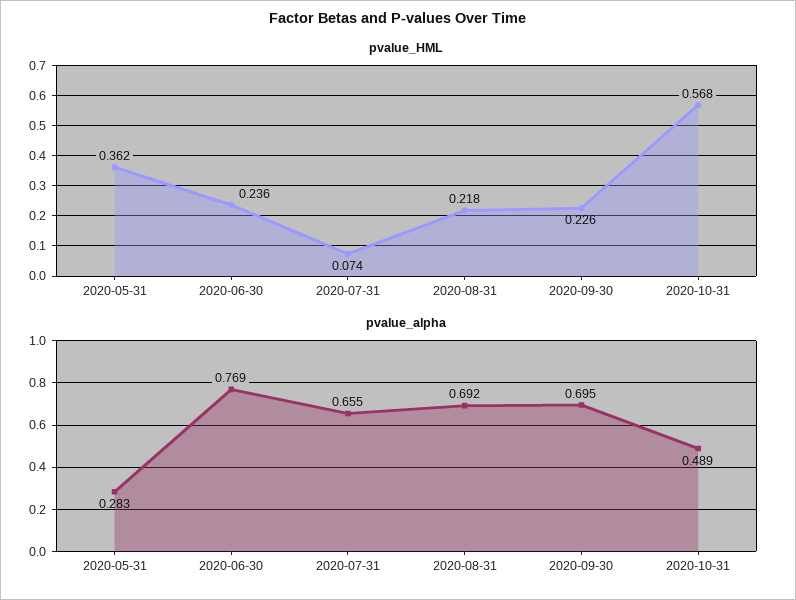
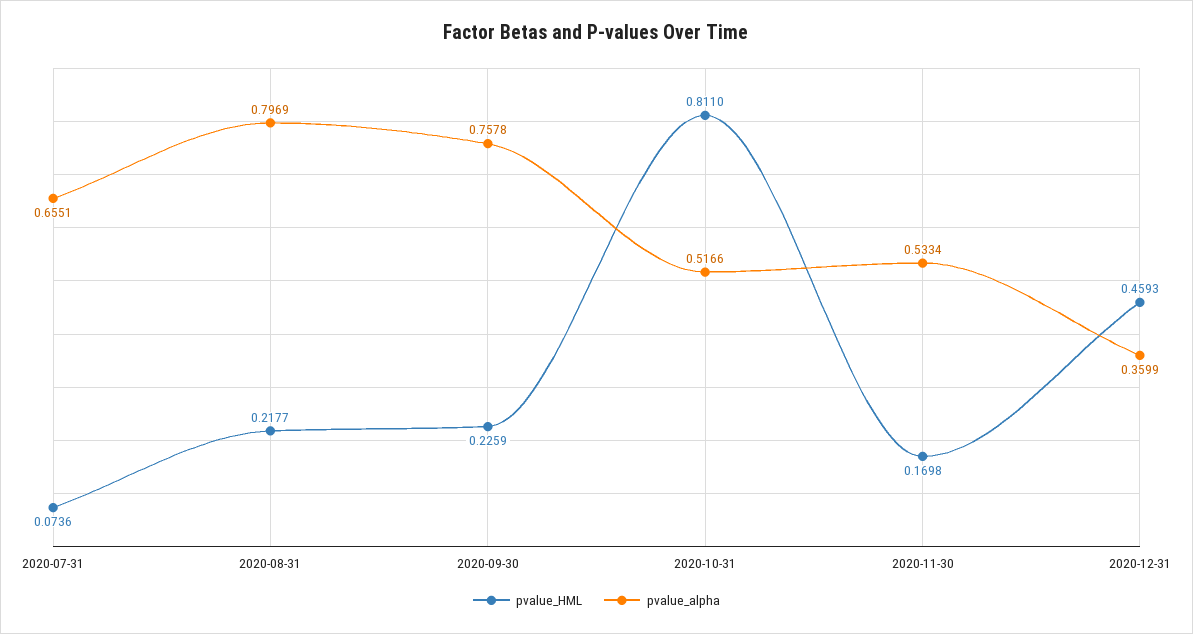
pvalue_HML, 2020-05-31: 0.362 -> none
pvalue_HML, 2020-06-30: 0.236 -> none
pvalue_HML, 2020-10-31: 0.568 -> 0.811
pvalue_alpha, 2020-05-31: 0.283 -> none
pvalue_alpha, 2020-06-30: 0.769 -> none
pvalue_alpha, 2020-08-31: 0.692 -> 0.7969
pvalue_alpha, 2020-09-30: 0.695 -> 0.7578
pvalue_alpha, 2020-10-31: 0.489 -> 0.5166
pvalue_HML, 2020-11-30: none -> 0.1698
pvalue_alpha, 2020-11-30: none -> 0.5334
pvalue_HML, 2020-12-31: none -> 0.4593
pvalue_alpha, 2020-12-31: none -> 0.3599

